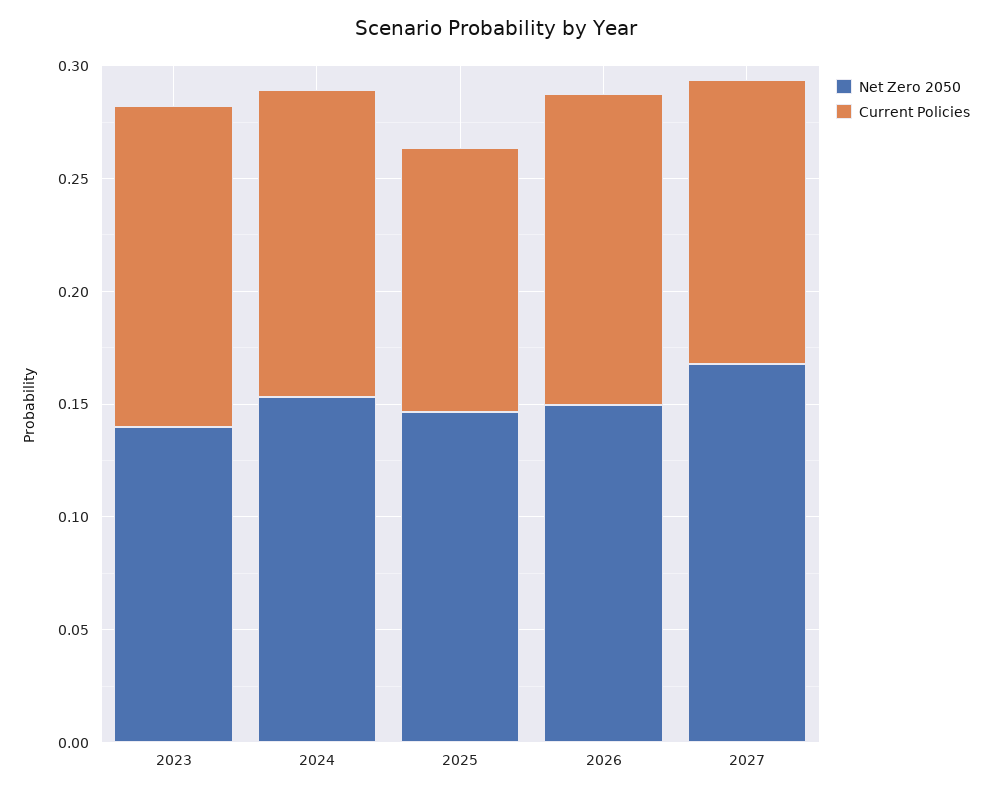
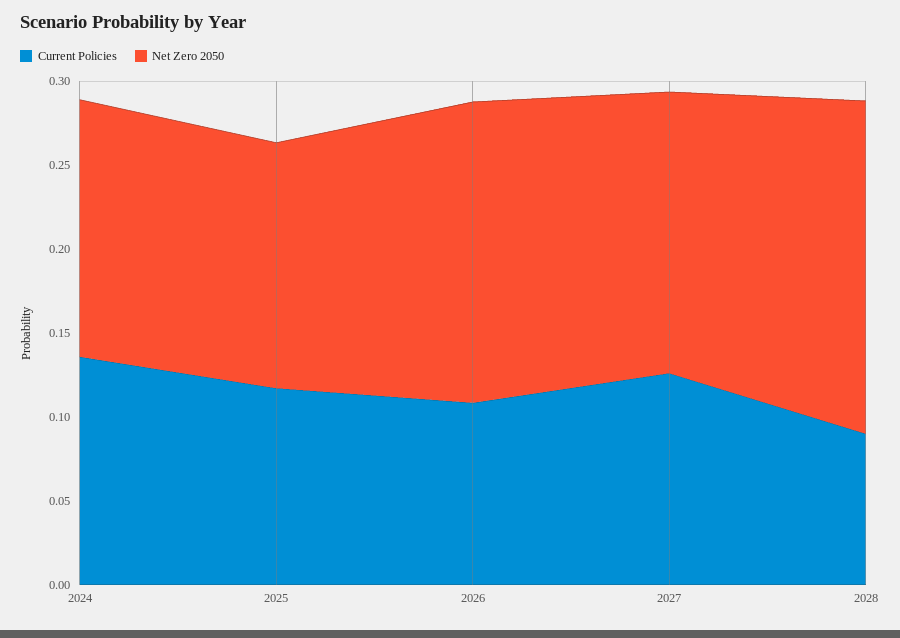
Net Zero 2050, 2023: 0.14 -> none
Current Policies, 2023: 0.14 -> none
Net Zero 2050, 2026: 0.15 -> 0.18
Current Policies, 2026: 0.14 -> 0.11
Current Policies, 2028: none -> 0.09
Net Zero 2050, 2028: none -> 0.2

